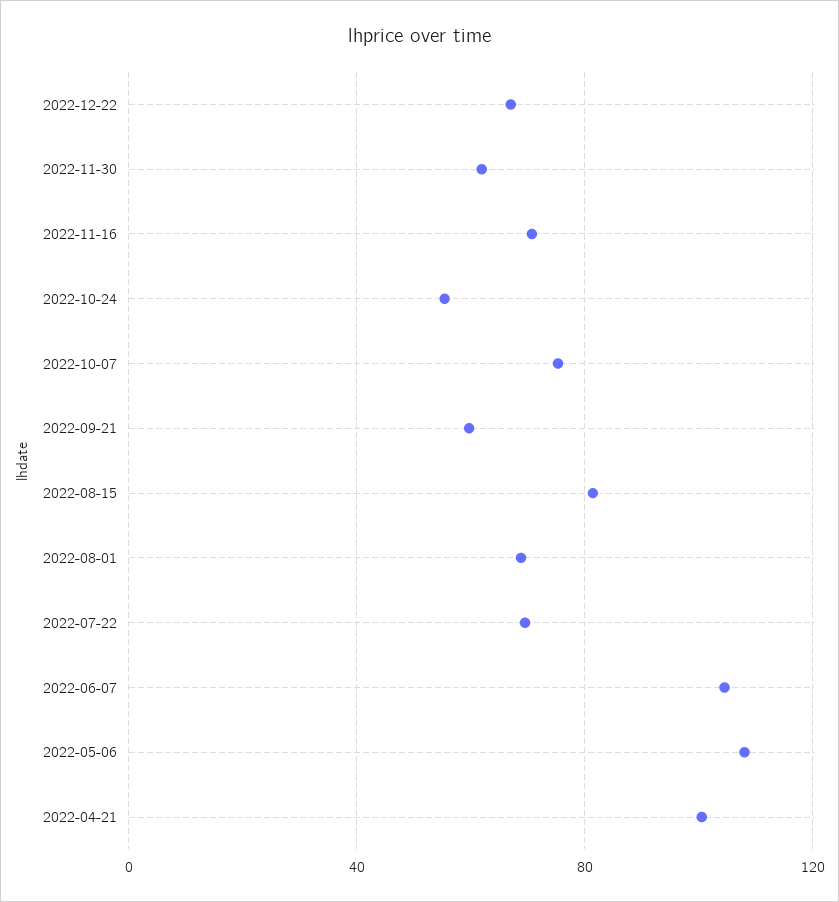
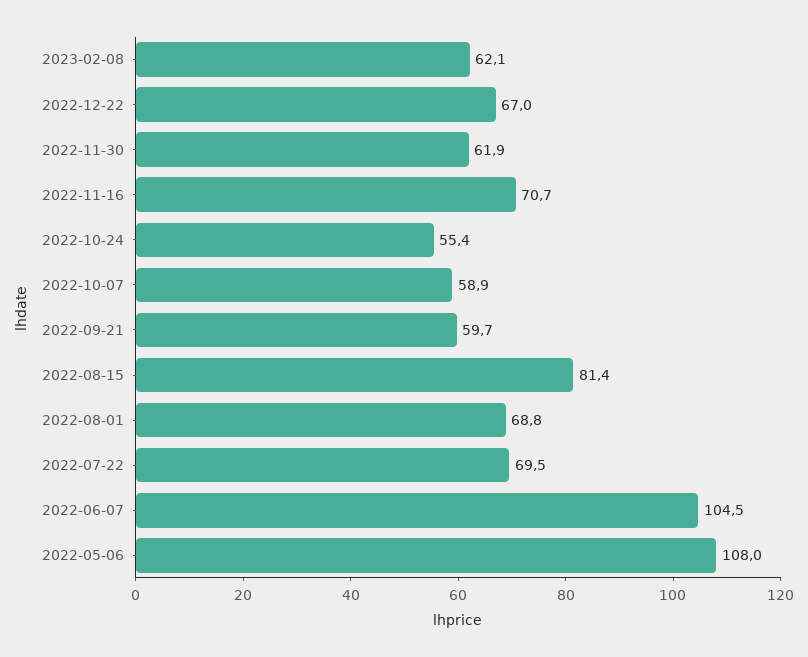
2022-10-07: 75 -> 58.9
2022-04-21: 100 -> none
2023-02-08: none -> 62.1

